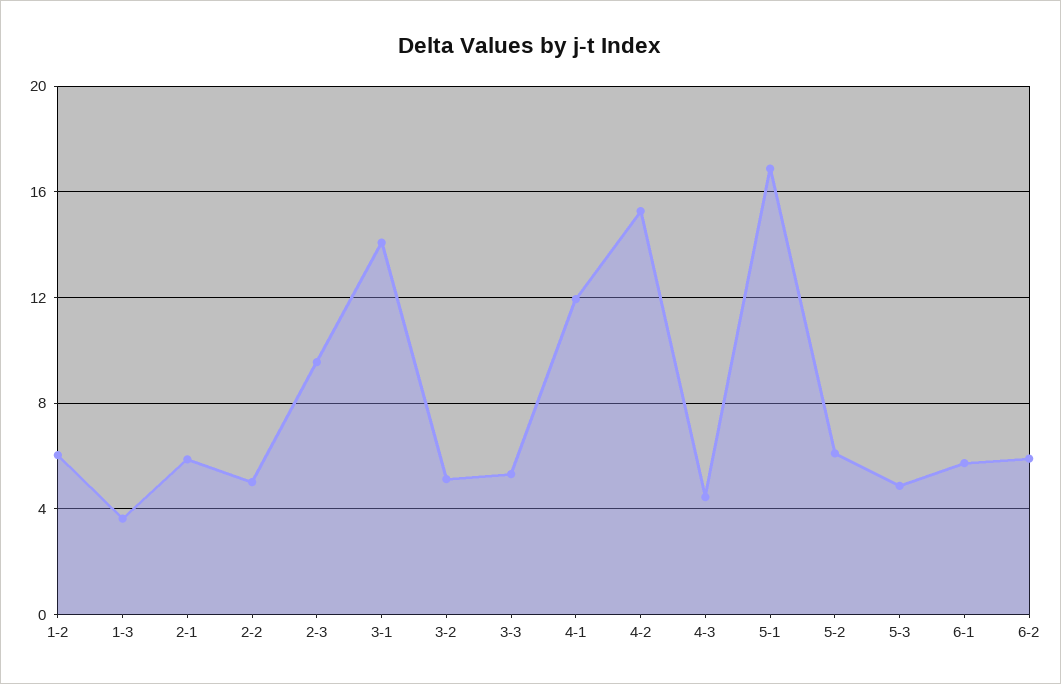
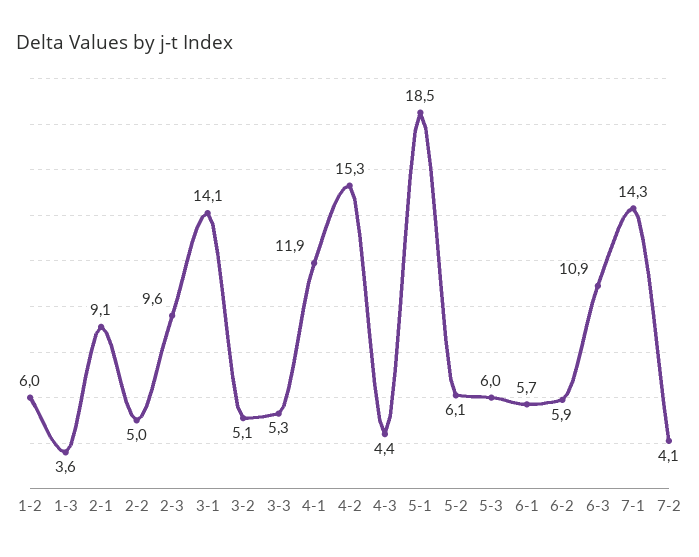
2-1: 6 -> 9.1
5-1: 17 -> 18.5
5-3: 5 -> 6
6-3: none -> 10.9
7-1: none -> 14.3
7-2: none -> 4.1

